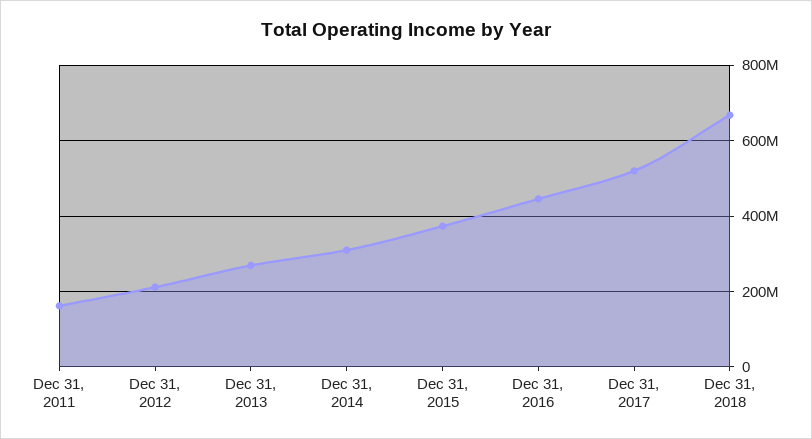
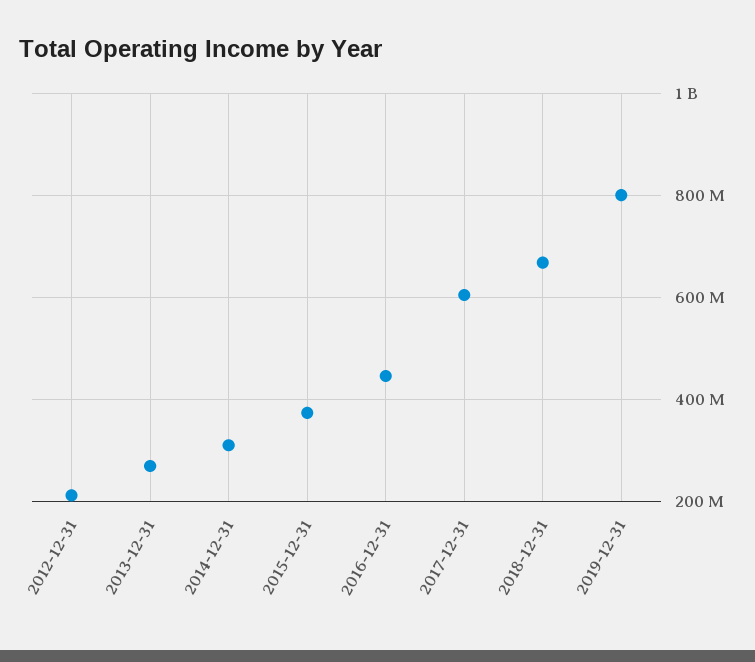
Dec 31, 2011: 160000000 -> none
Dec 31, 2017: 520000000 -> 600000000
2019-12-31: none -> 800000000

